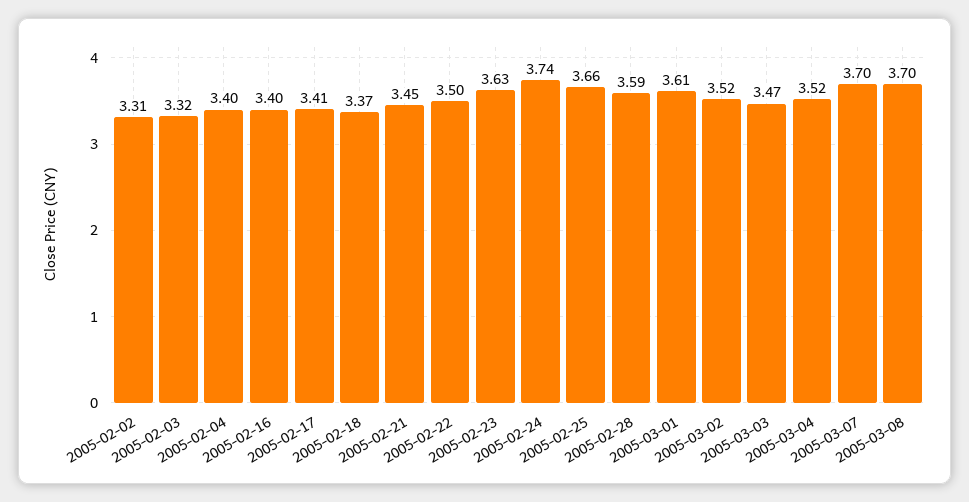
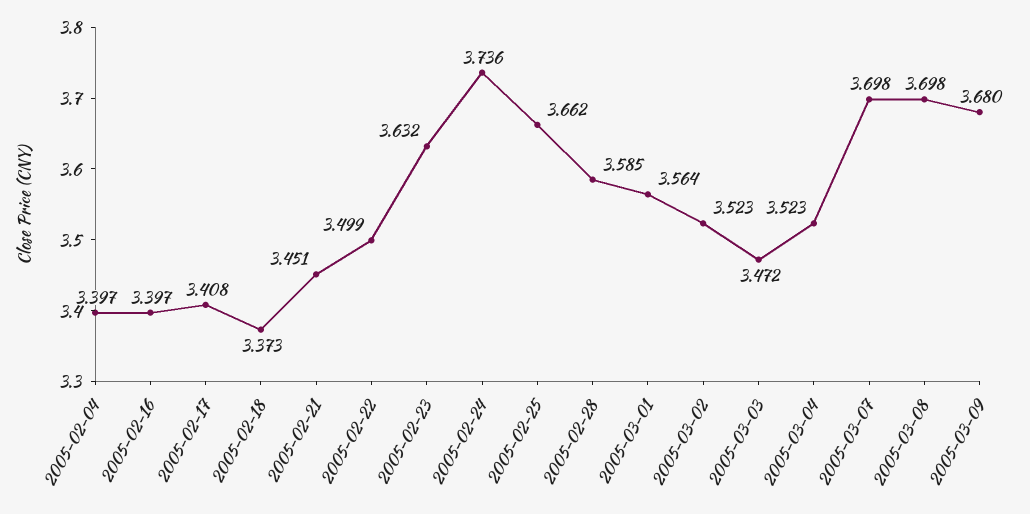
2005-02-02: 3.31 -> none
2005-02-03: 3.32 -> none
2005-03-01: 3.61 -> 3.564
2005-03-09: none -> 3.68

